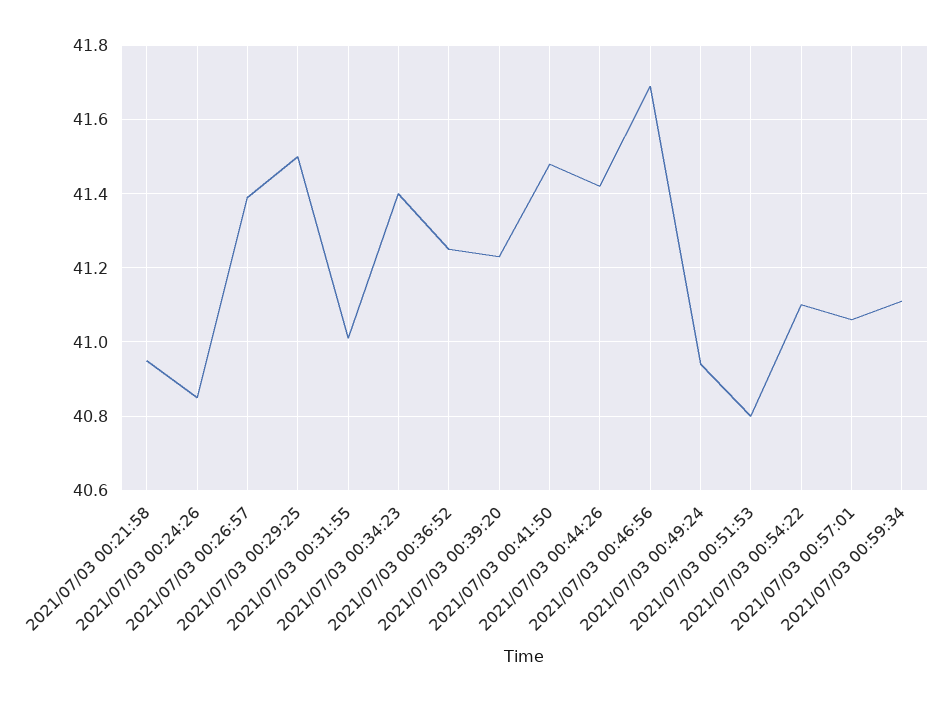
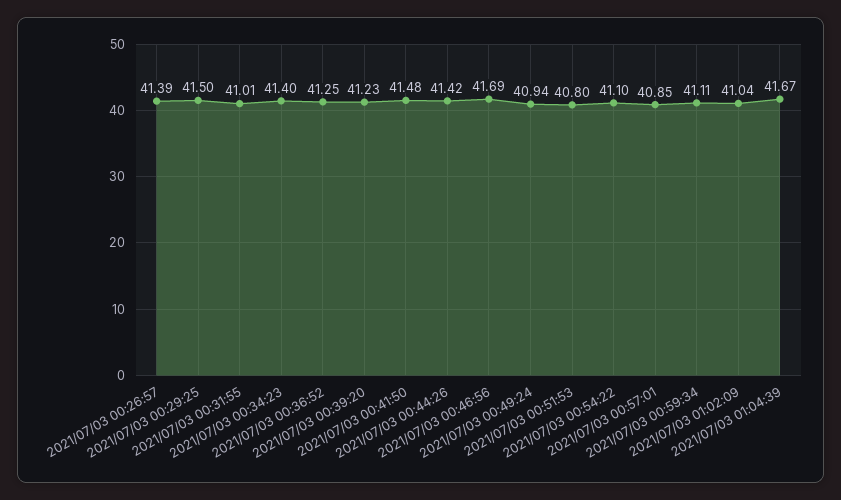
2021/07/03 00:21:58: 40.95 -> none
2021/07/03 00:24:26: 40.85 -> none
2021/07/03 00:57:01: 41.05 -> 40.85
2021/07/03 01:02:09: none -> 41.04
2021/07/03 01:04:39: none -> 41.67

